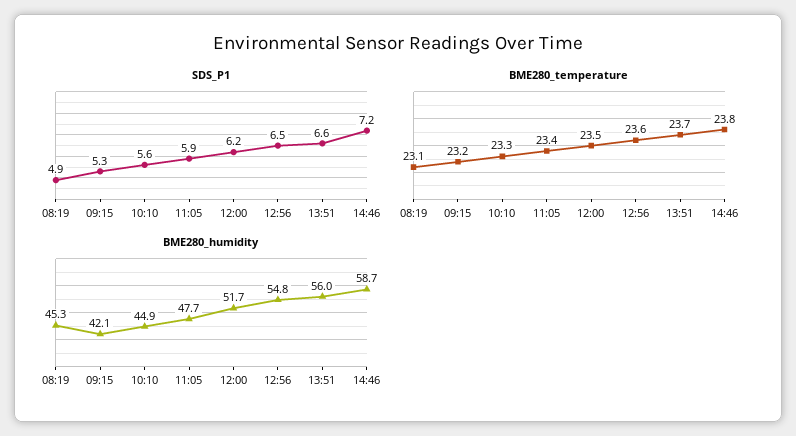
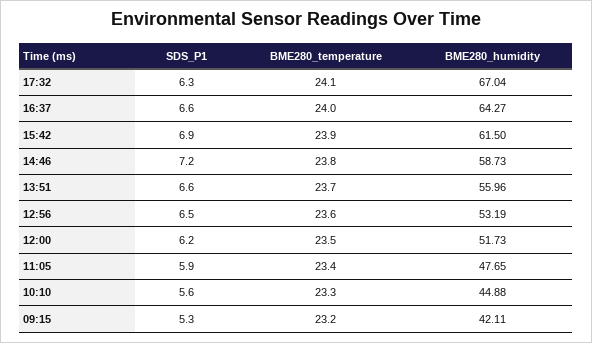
SDS_P1, 08:19: 4.9 -> none
BME280_temperature, 08:19: 23.1 -> none
BME280_humidity, 08:19: 45.3 -> none
BME280_humidity, 12:56: 54.8 -> 53.19
SDS_P1, 17:32: none -> 6.3
BME280_temperature, 17:32: none -> 24.1
BME280_humidity, 17:32: none -> 67.04
SDS_P1, 16:37: none -> 6.6
BME280_temperature, 16:37: none -> 24
BME280_humidity, 16:37: none -> 64.27
SDS_P1, 15:42: none -> 6.9
BME280_temperature, 15:42: none -> 23.9
BME280_humidity, 15:42: none -> 61.5

